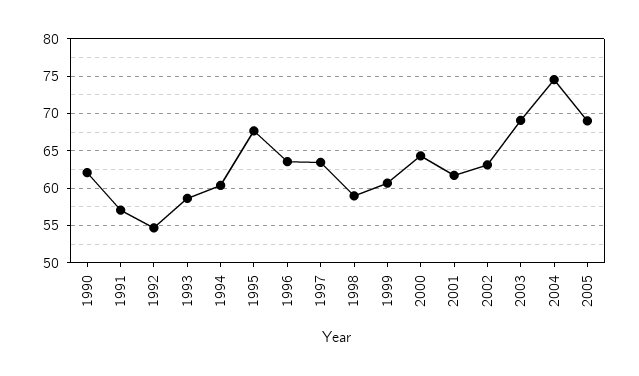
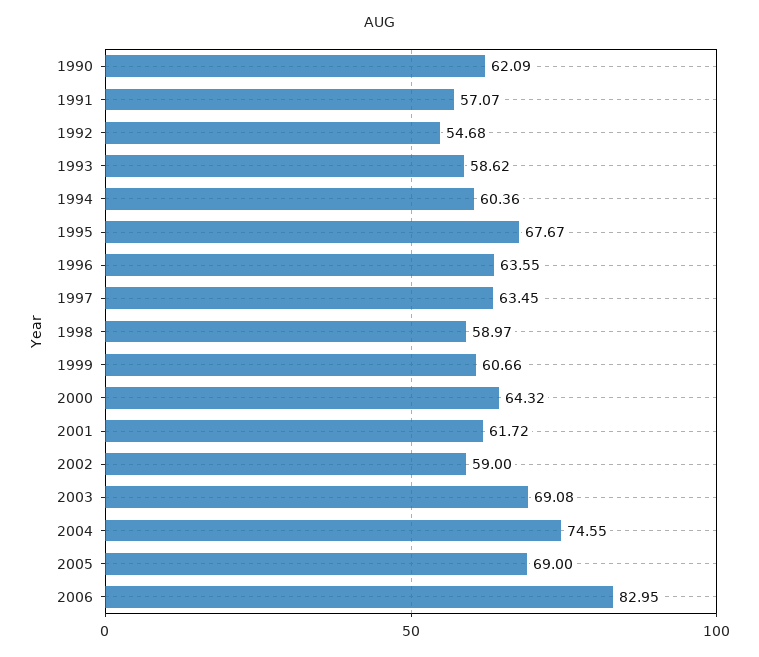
2002: 63 -> 59
2006: none -> 82.95

